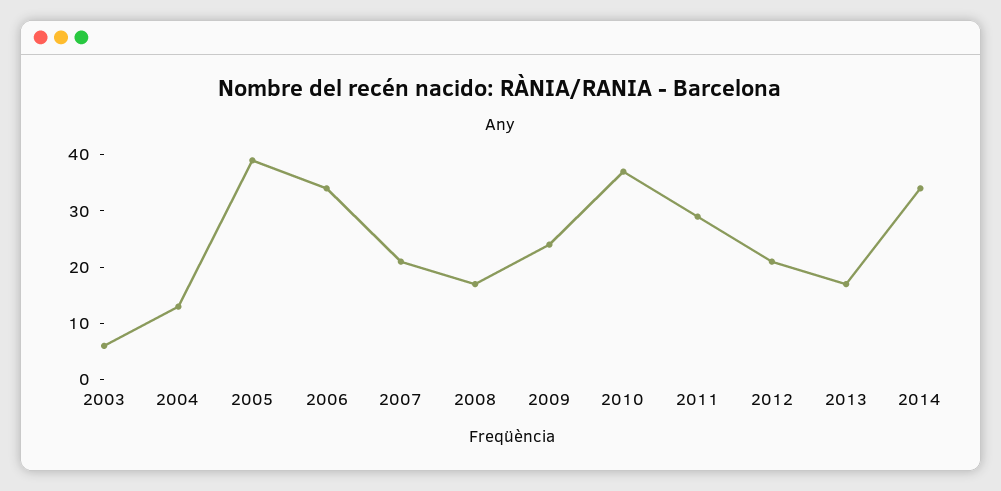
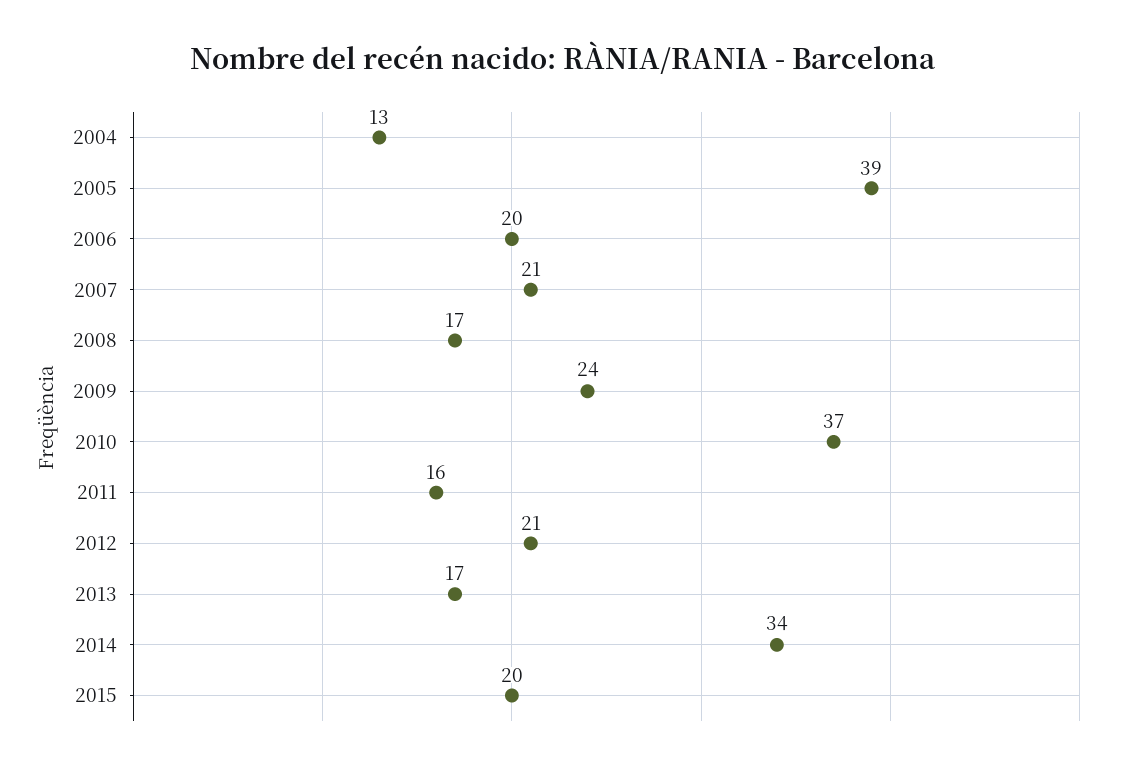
2003: 5 -> none
2006: 35 -> 20
2011: 30 -> 16
2015: none -> 20

